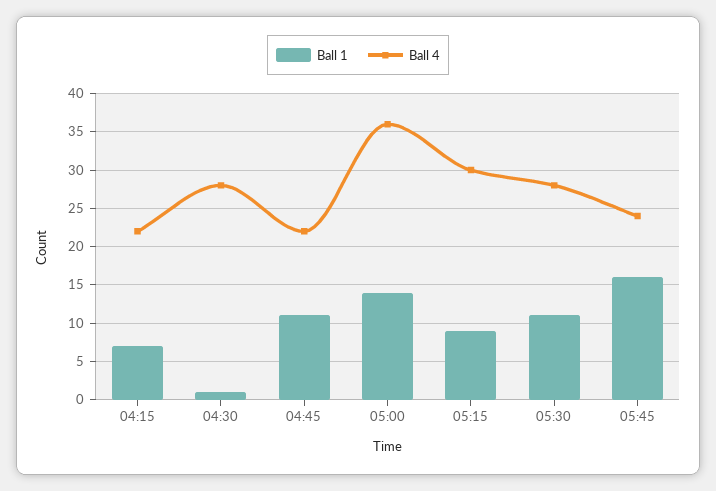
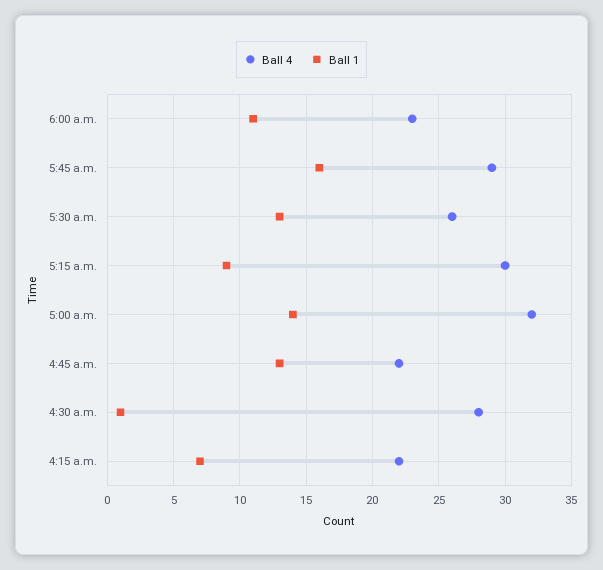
Ball 1, 04:45: 11 -> 13
Ball 4, 05:00: 36 -> 32
Ball 1, 05:30: 11 -> 13
Ball 4, 05:30: 28 -> 26
Ball 4, 05:45: 24 -> 29
Ball 4, 6:00 a.m.: none -> 23
Ball 1, 6:00 a.m.: none -> 11

